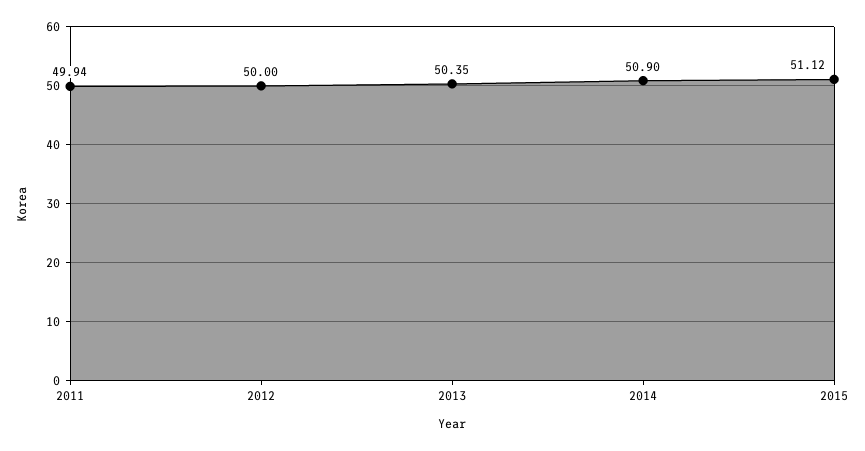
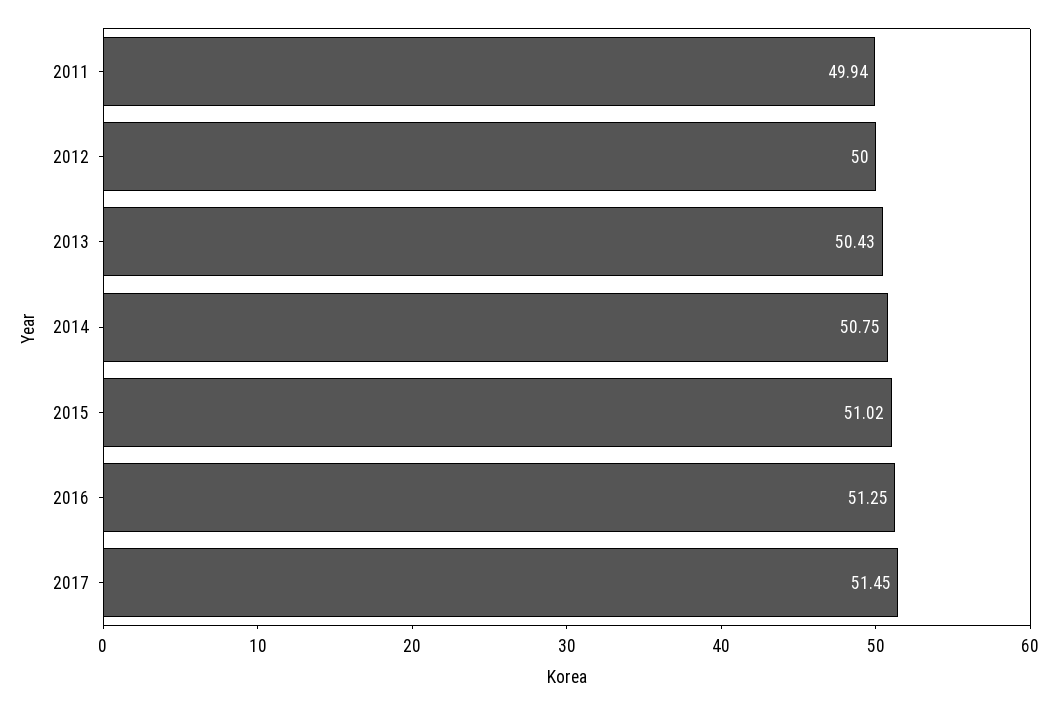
2013: 50.35 -> 50.43
2014: 50.9 -> 50.75
2015: 51.12 -> 51.02
2016: none -> 51.25
2017: none -> 51.45

